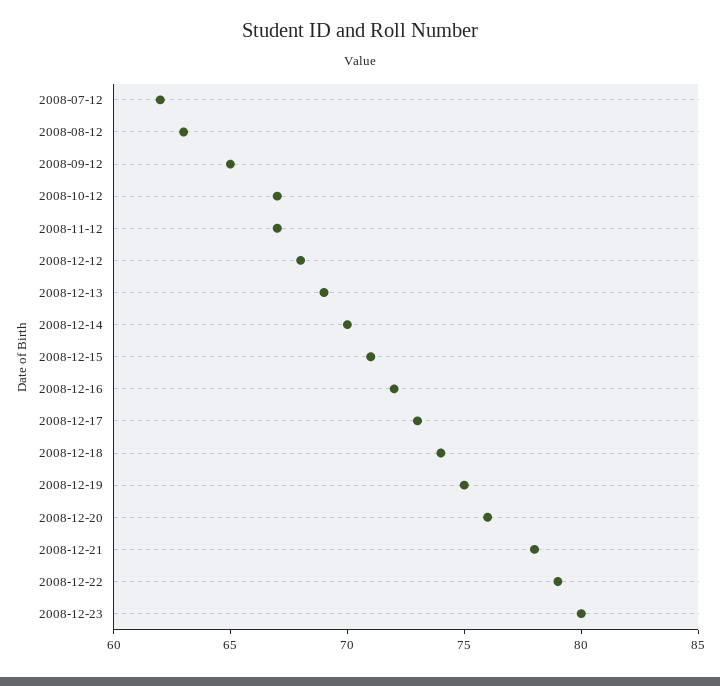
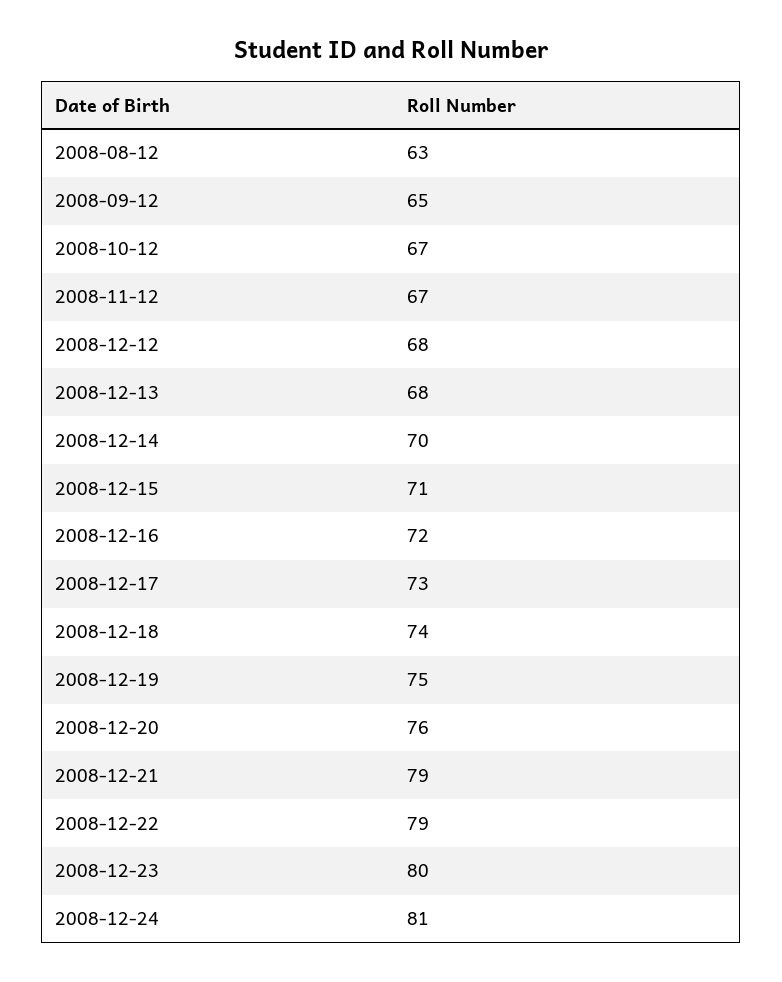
2008-07-12: 62 -> none
2008-12-13: 69 -> 68
2008-12-21: 78 -> 79
2008-12-24: none -> 81

